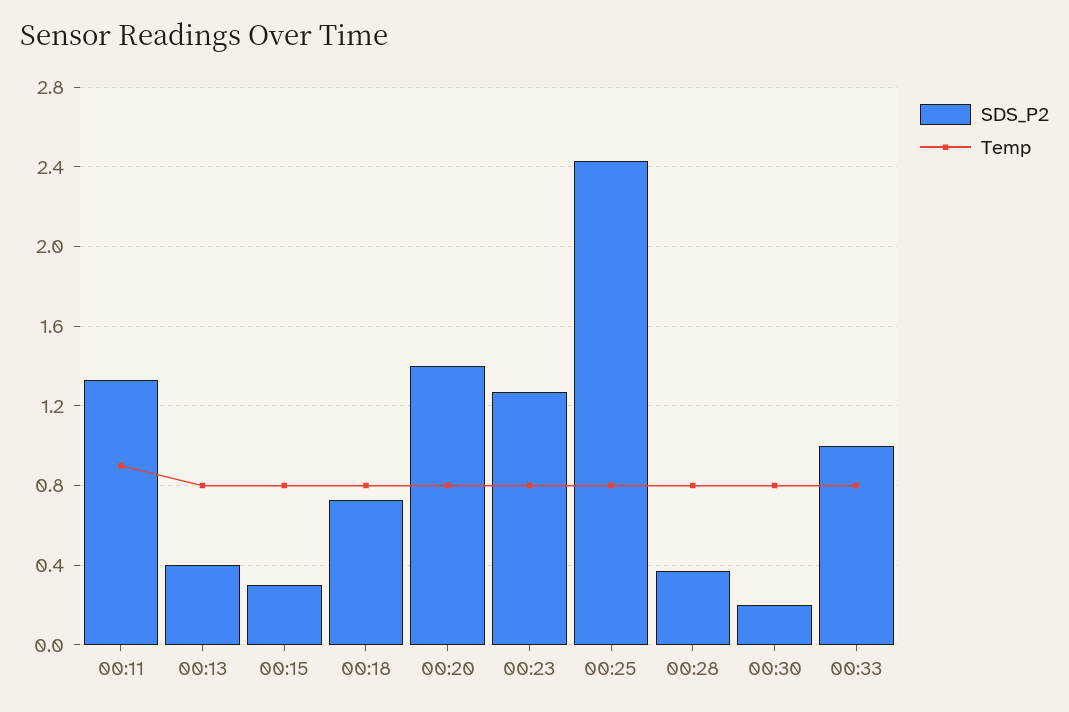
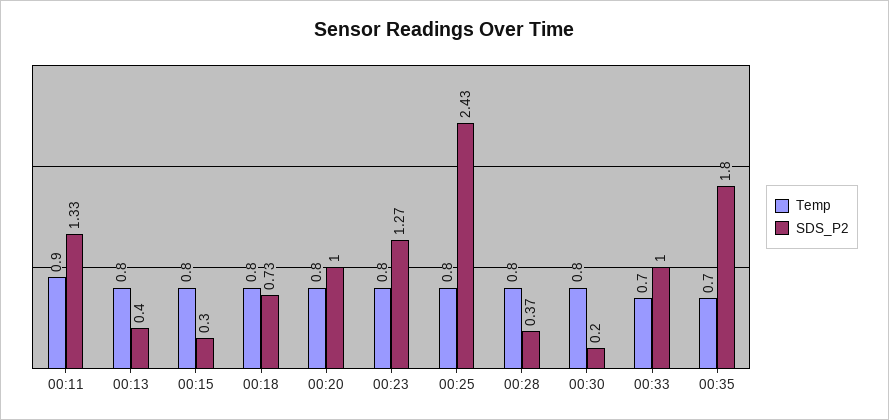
SDS_P2, 00:20: 1.4 -> 1
Temp, 00:33: 0.8 -> 0.7
Temp, 00:35: none -> 0.7
SDS_P2, 00:35: none -> 1.8

